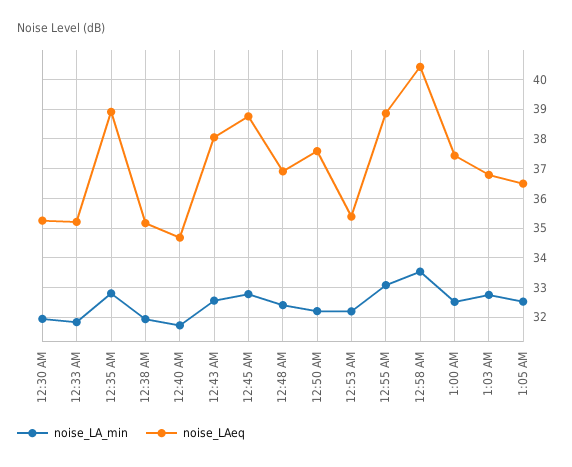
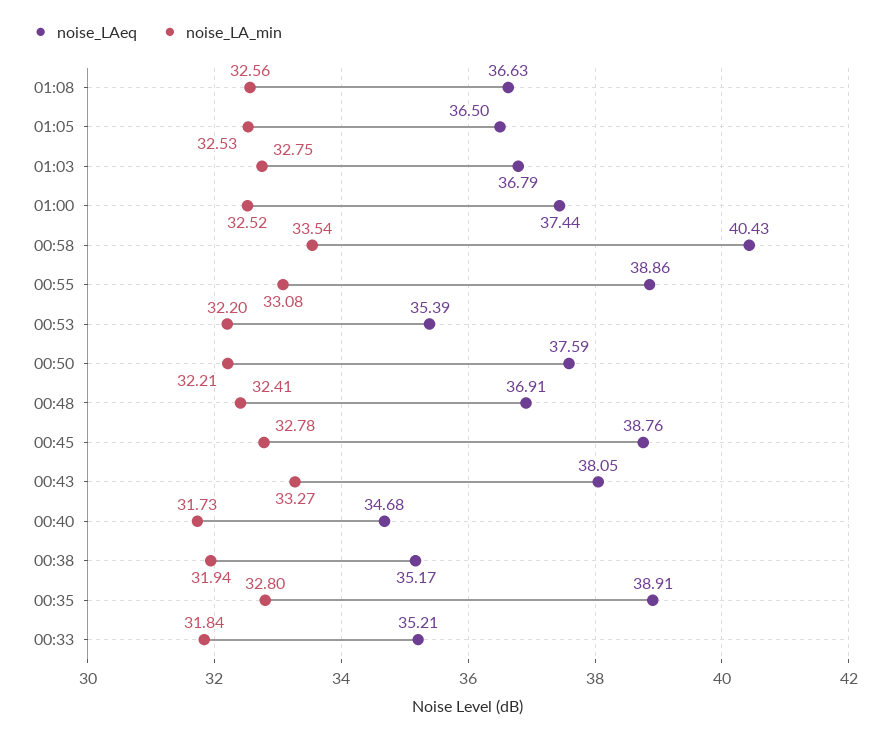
noise_LA_min, 12:30 AM: 32 -> none
noise_LAeq, 12:30 AM: 35.25 -> none
noise_LA_min, 12:43 AM: 32.5 -> 33.27
noise_LAeq, 01:08: none -> 36.63
noise_LA_min, 01:08: none -> 32.56

